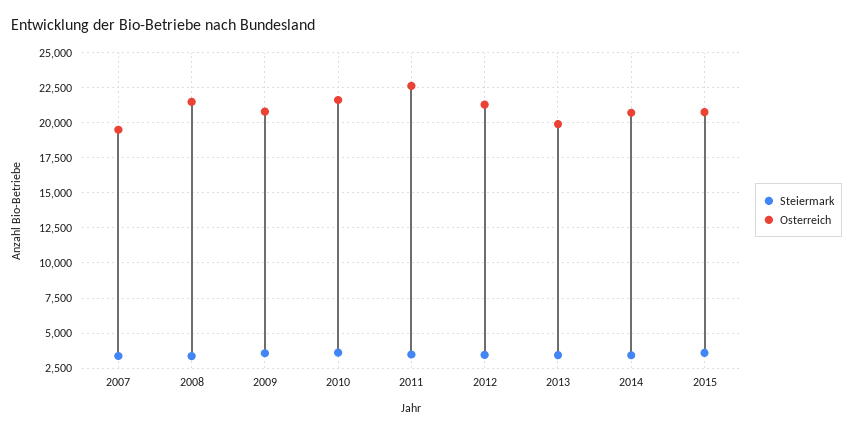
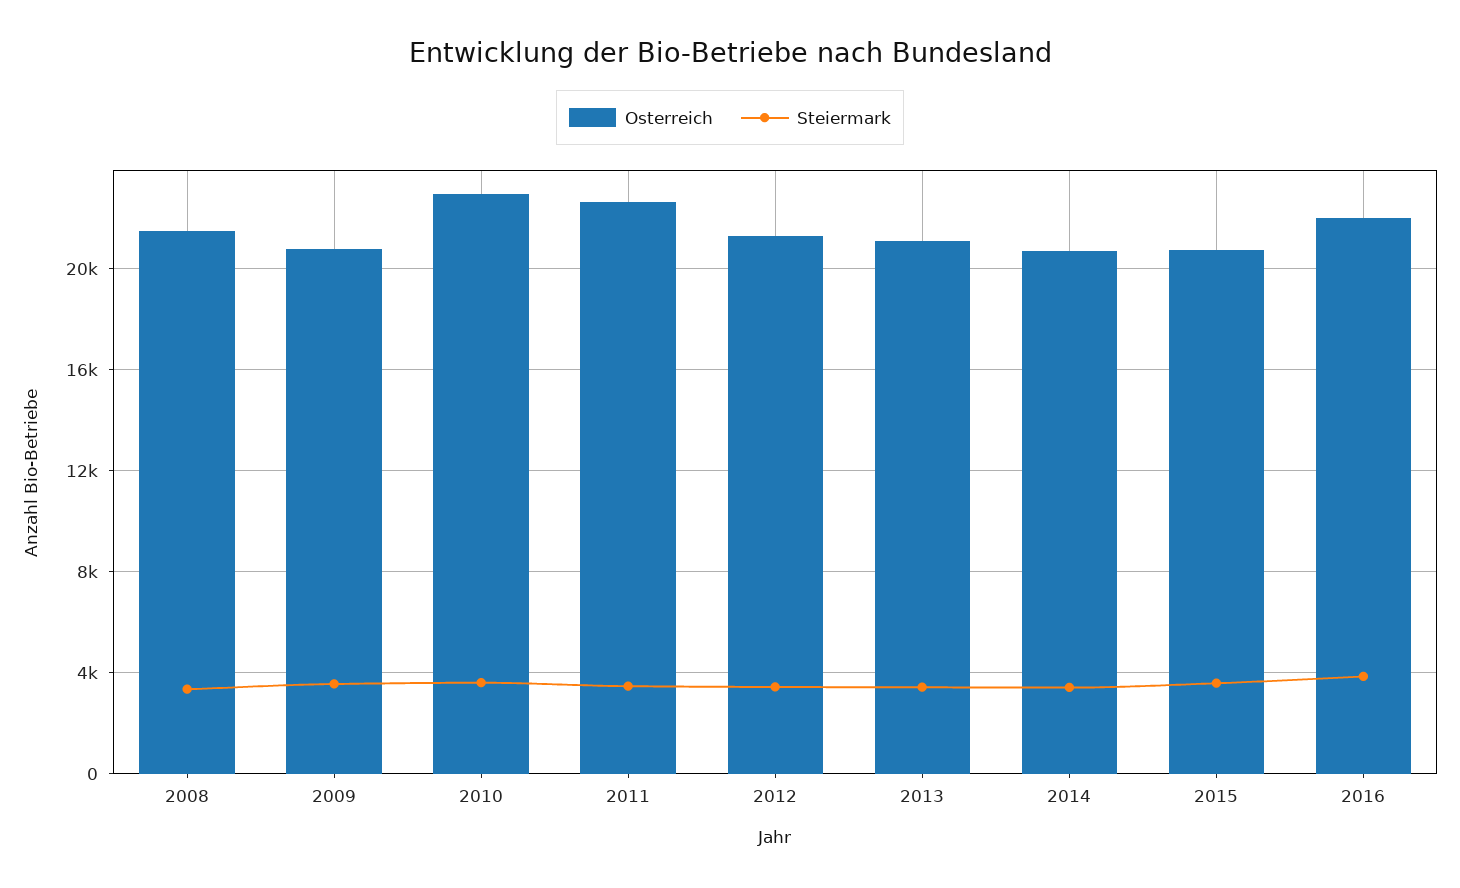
Steiermark, 2007: 3500 -> none
Osterreich, 2007: 19500 -> none
Osterreich, 2010: 21500 -> 23000
Osterreich, 2013: 20000 -> 21000
Osterreich, 2016: none -> 22000
Steiermark, 2016: none -> 4000

